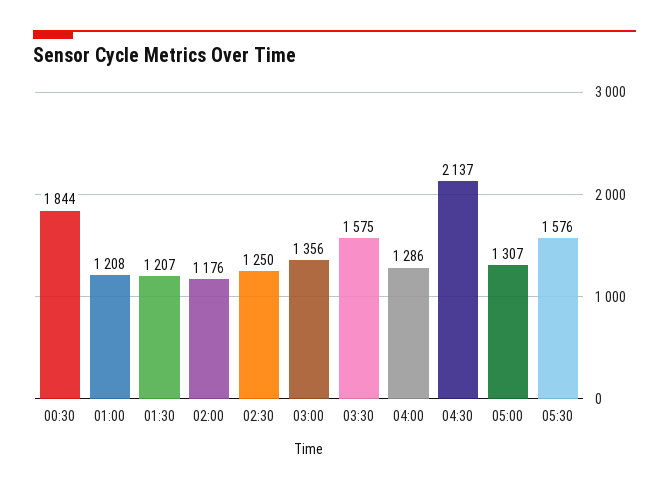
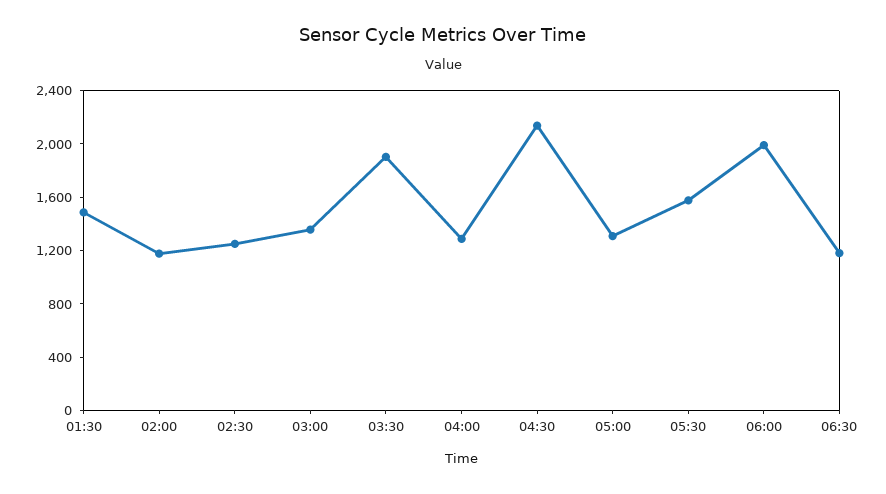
00:30: 1844 -> none
01:00: 1208 -> none
01:30: 1207 -> 1500
03:30: 1575 -> 1900
06:00: none -> 2000
06:30: none -> 1200

